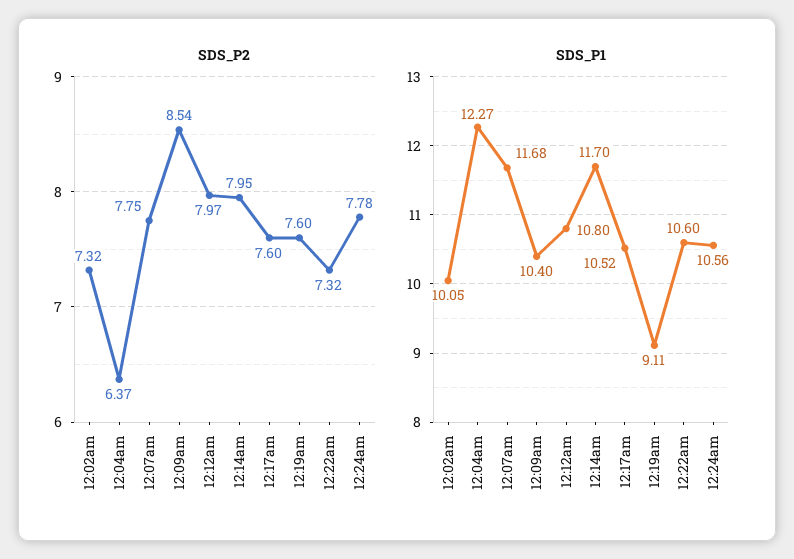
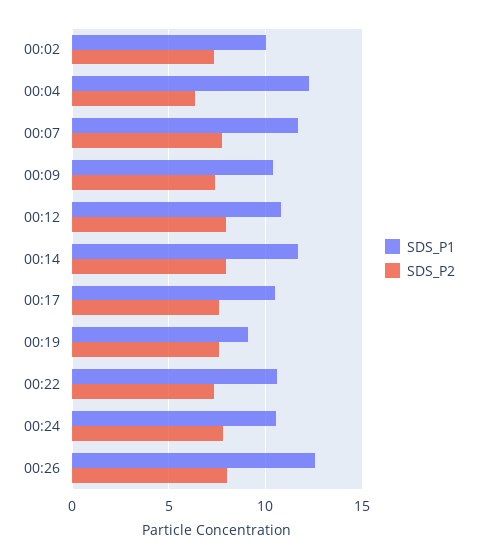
SDS_P2, 12:09am: 8.54 -> 7.5
SDS_P1, 00:26: none -> 12.5
SDS_P2, 00:26: none -> 8

